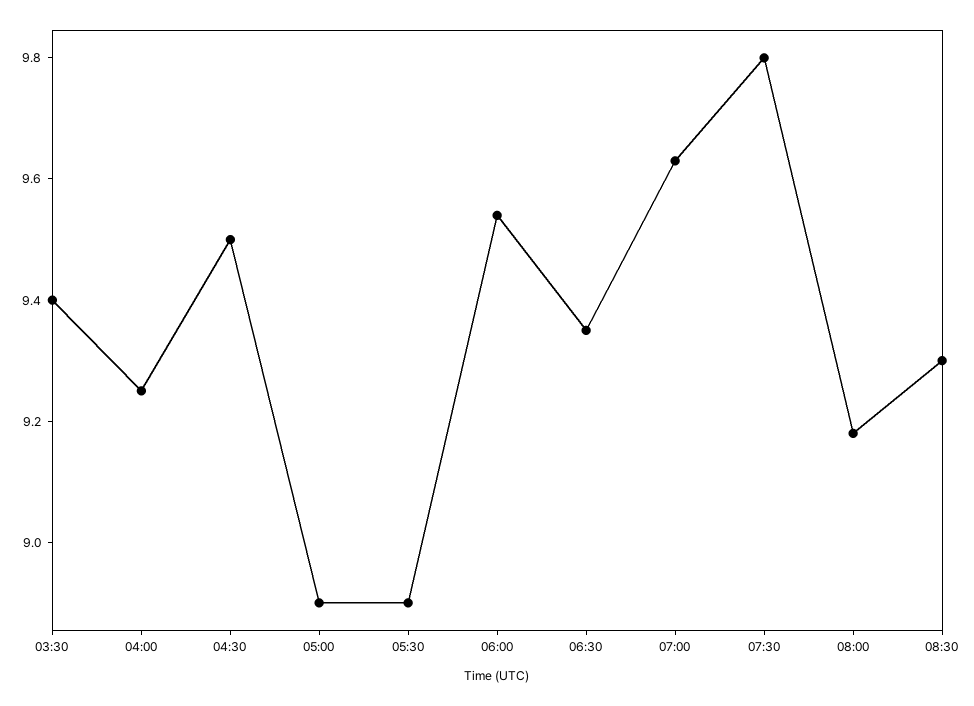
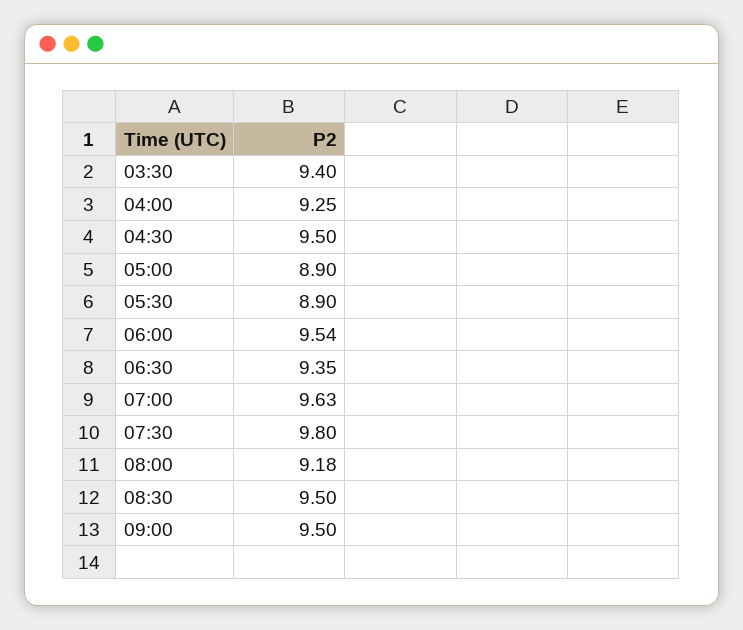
08:30: 9.3 -> 9.5
09:00: none -> 9.5

